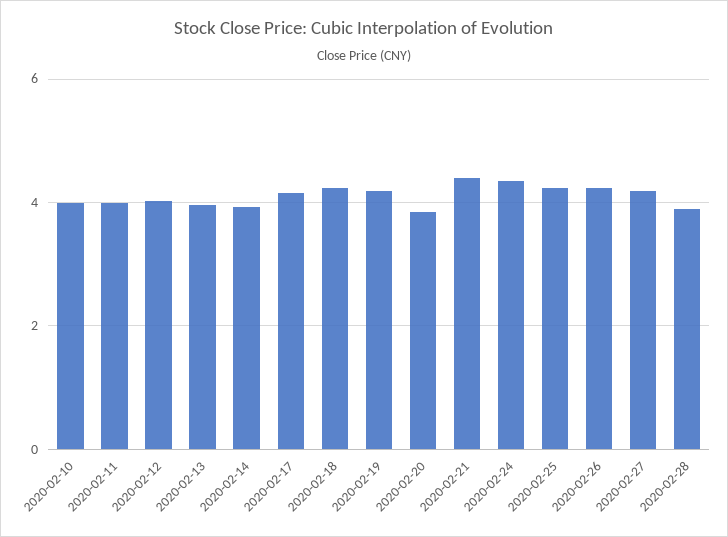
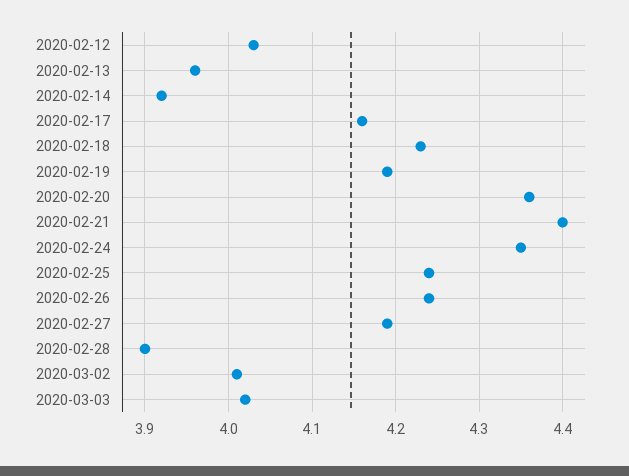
2020-02-10: 4 -> none
2020-02-11: 4 -> none
2020-02-20: 3.8 -> 4.36
2020-03-02: none -> 4.01
2020-03-03: none -> 4.02

